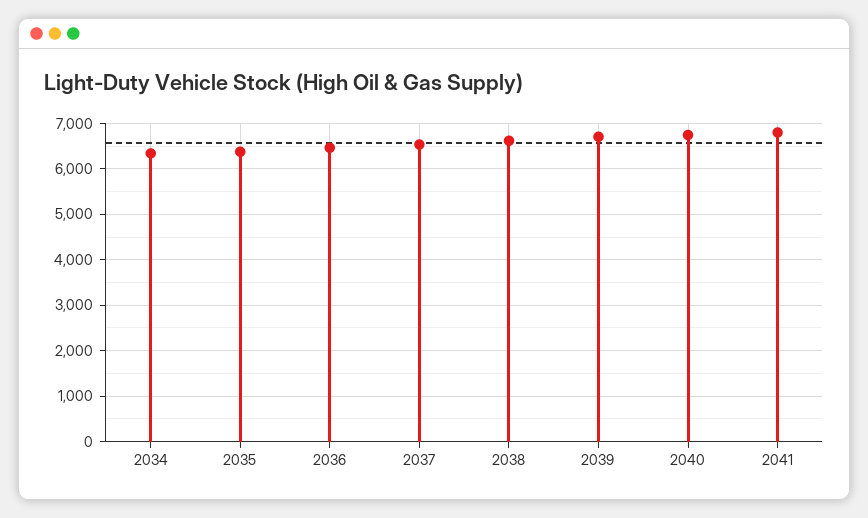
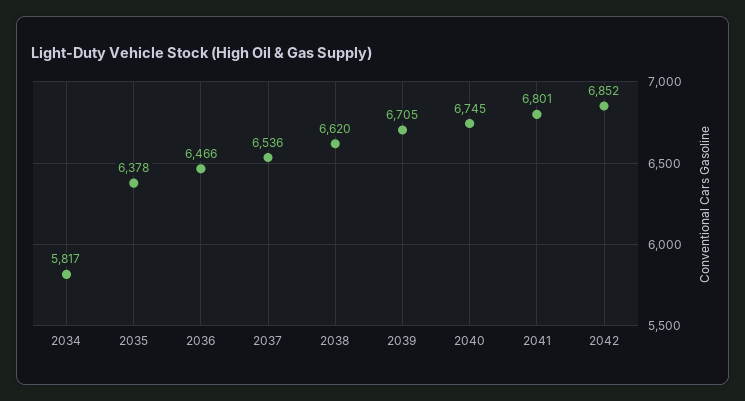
2034: 6400 -> 5817
2042: none -> 6852

